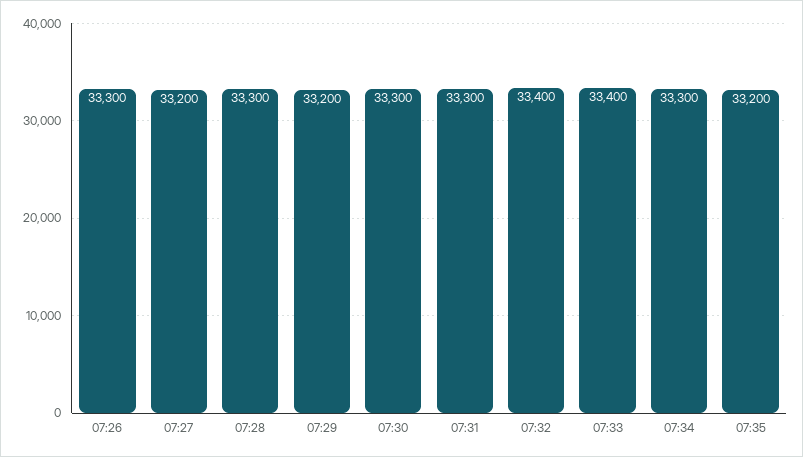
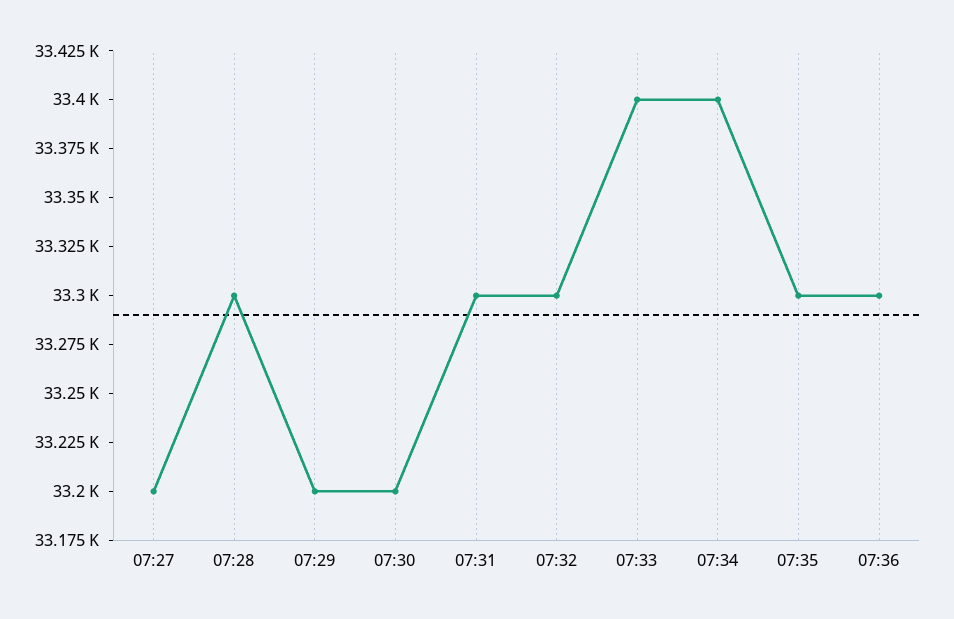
07:26: 33300 -> none
07:30: 33300 -> 33200
07:32: 33400 -> 33300
07:34: 33300 -> 33400
07:35: 33200 -> 33300
07:36: none -> 33300

